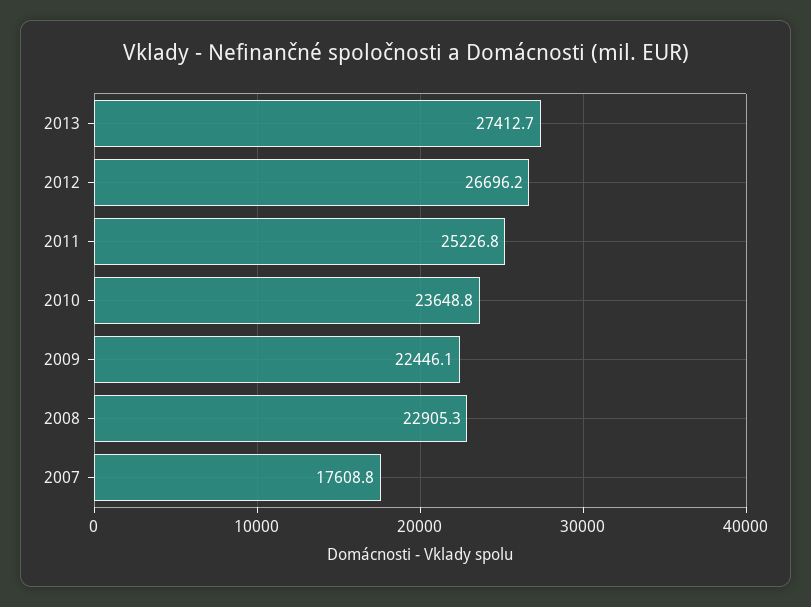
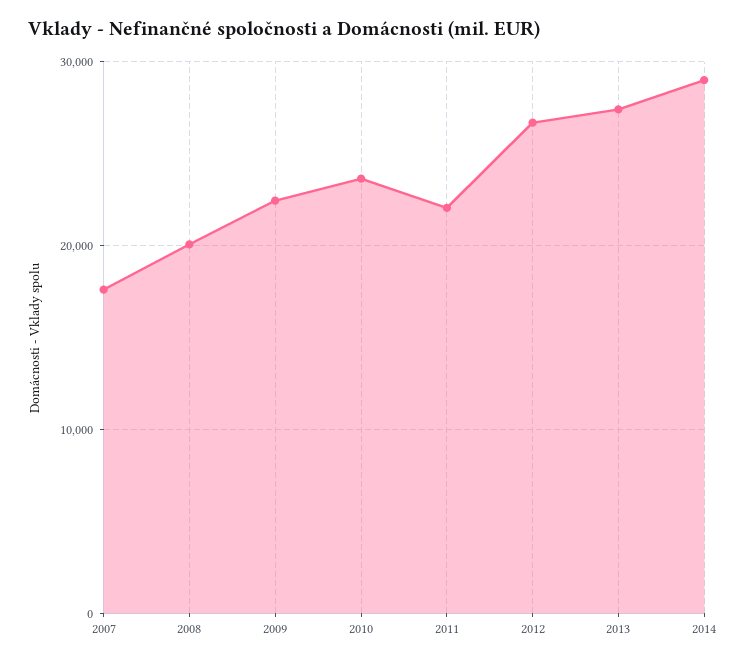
2011: 25226.8 -> 22000
2008: 22905.3 -> 20000
2014: none -> 29000

